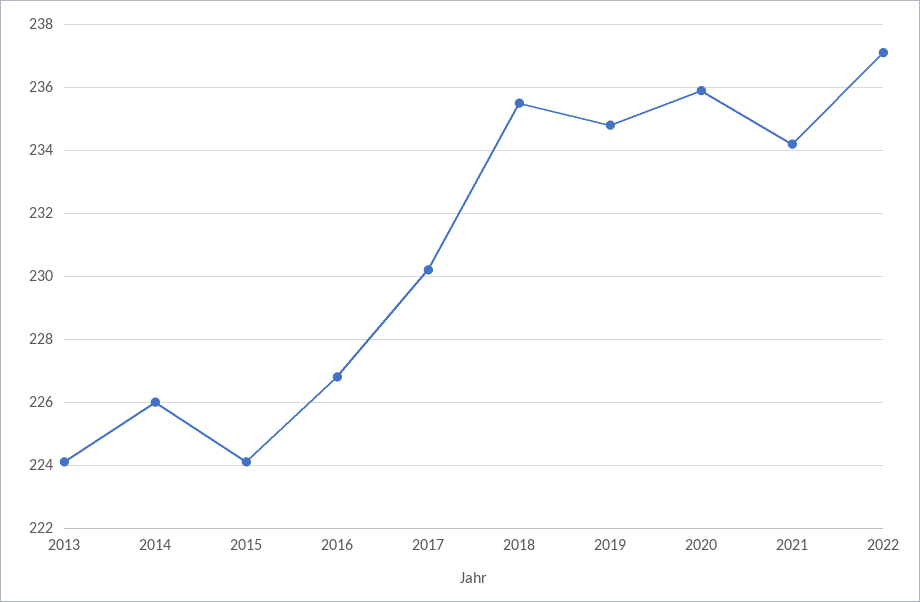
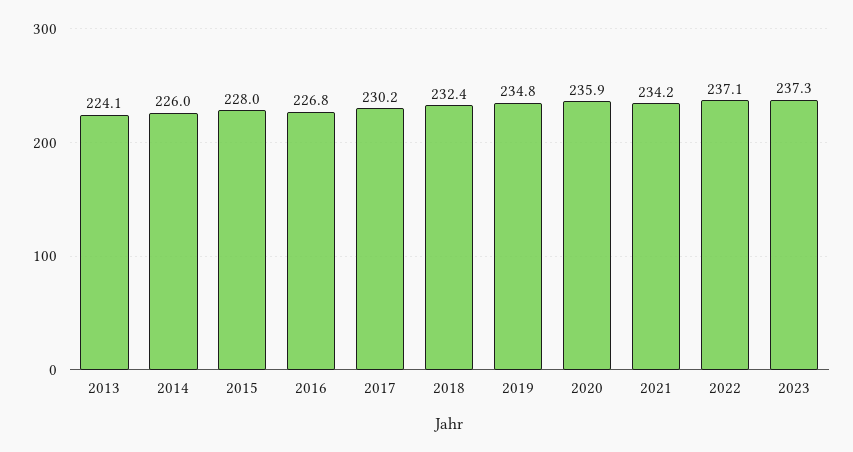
2015: 224 -> 228
2018: 235.5 -> 232.4
2023: none -> 237.3

